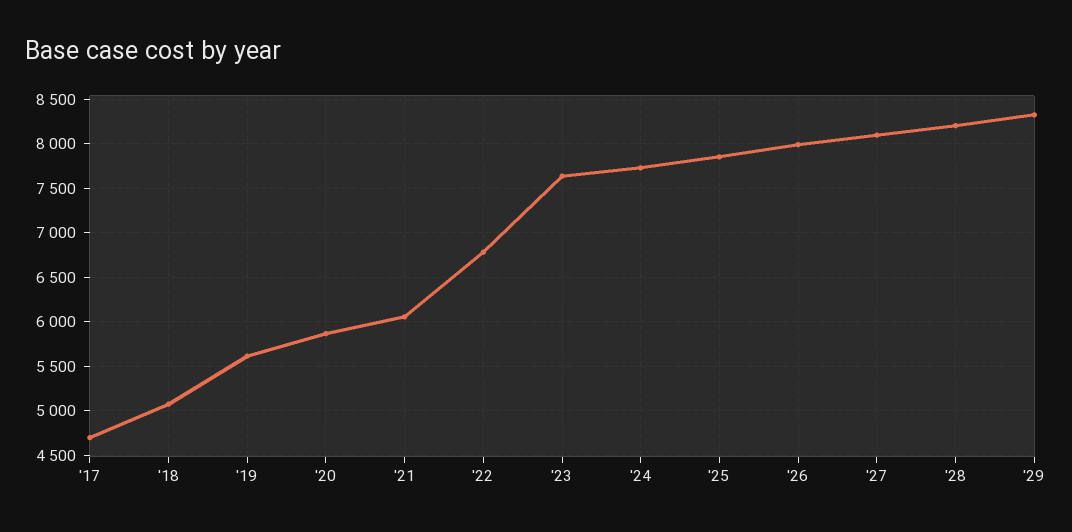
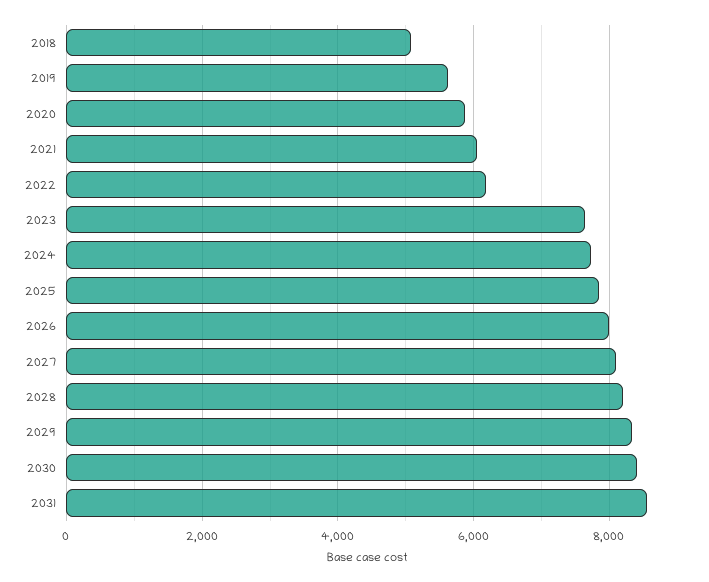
'17: 4700 -> none
'22: 6800 -> 6200
2030: none -> 8400
2031: none -> 8600

